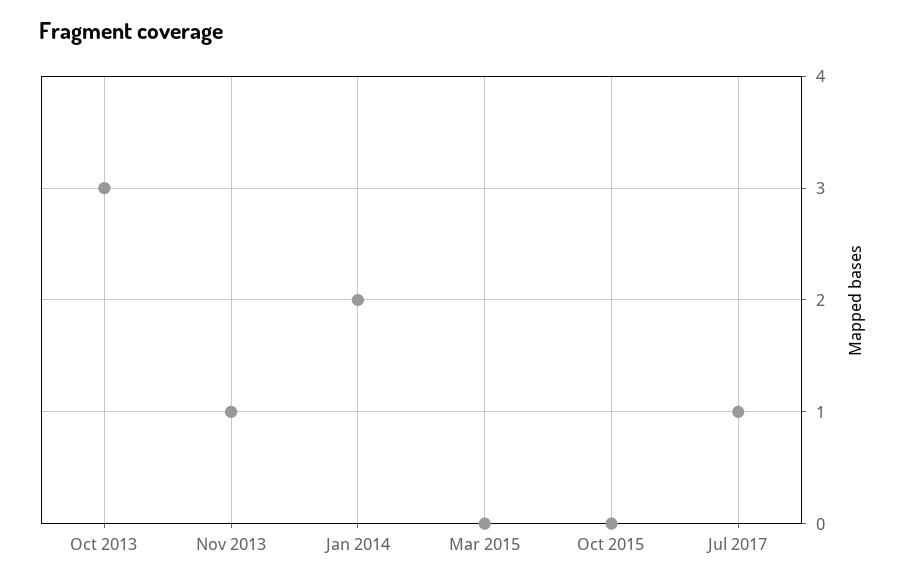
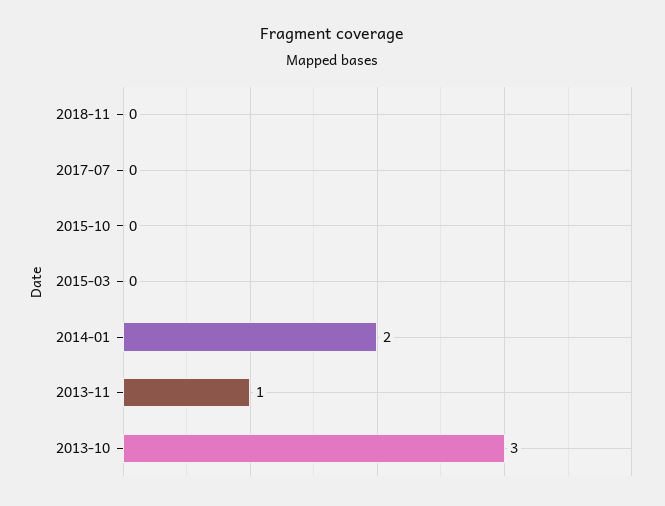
Jul 2017: 1 -> 0
2018-11: none -> 0

